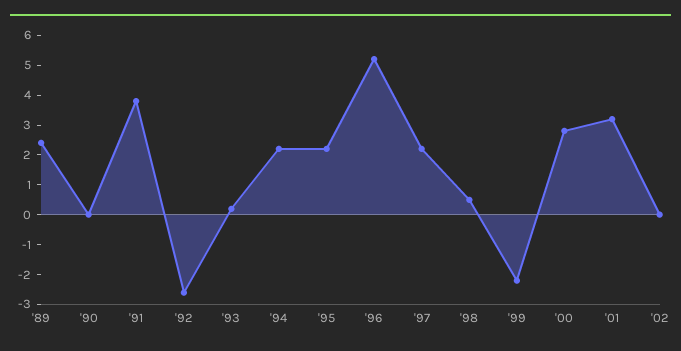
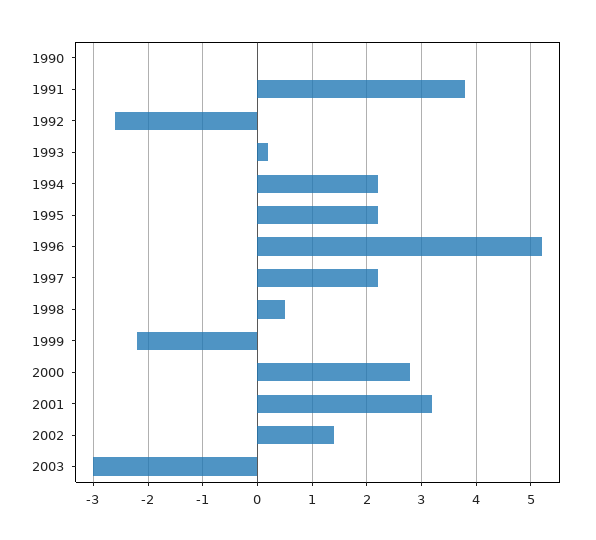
'89: 2.5 -> none
'02: 0 -> 1.5
2003: none -> -3

